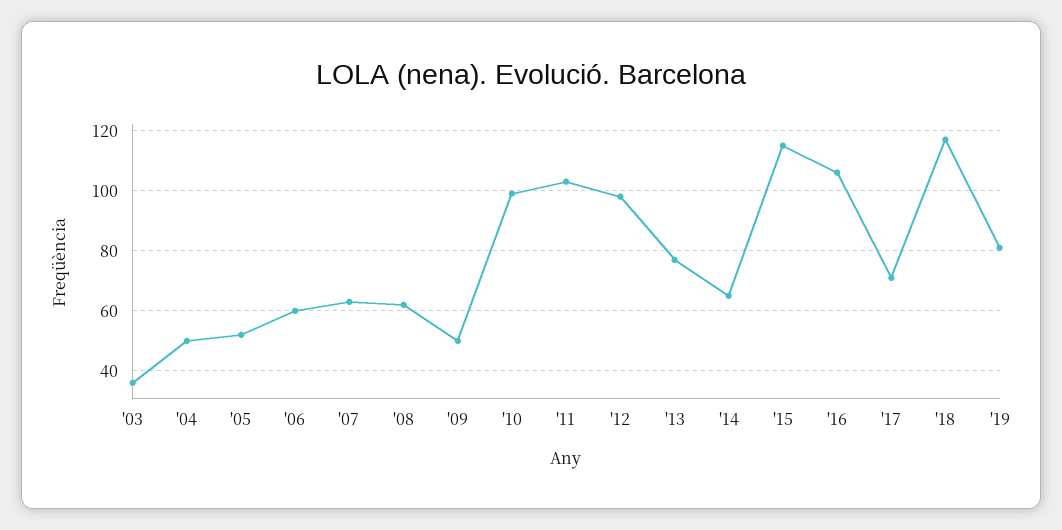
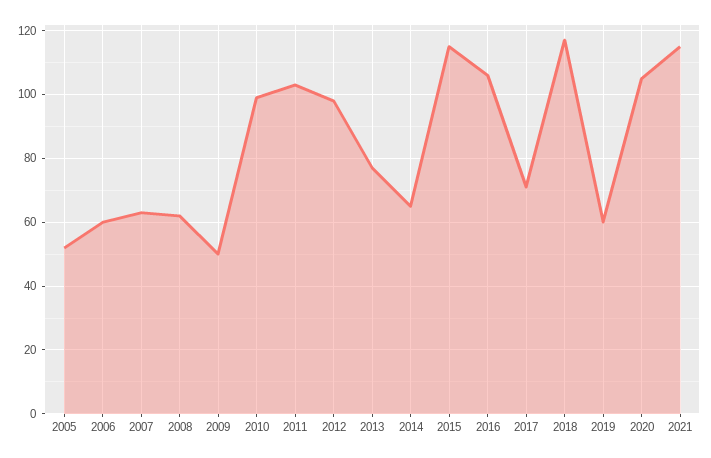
'03: 35 -> none
'04: 50 -> none
'19: 80 -> 60
2020: none -> 105
2021: none -> 115

